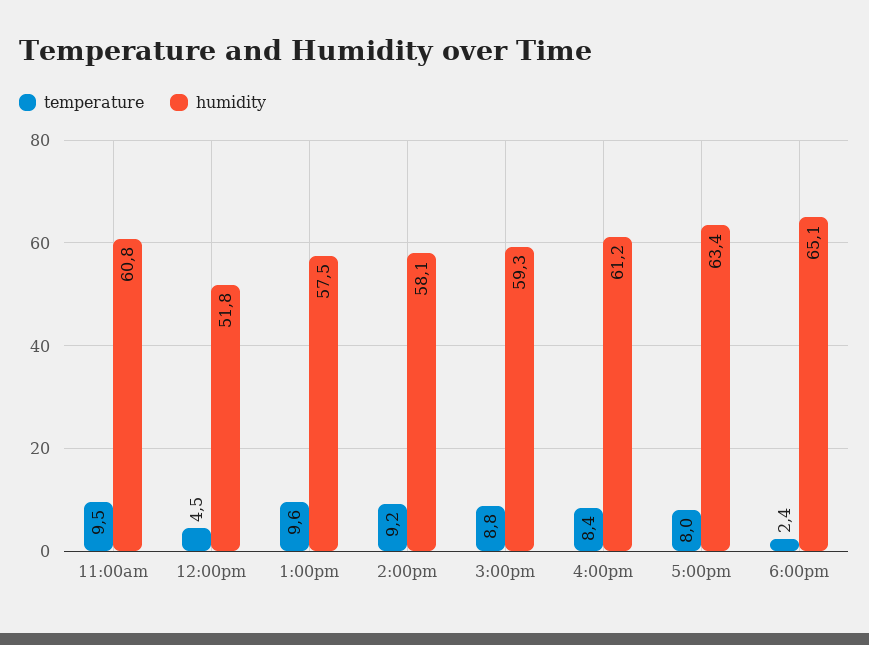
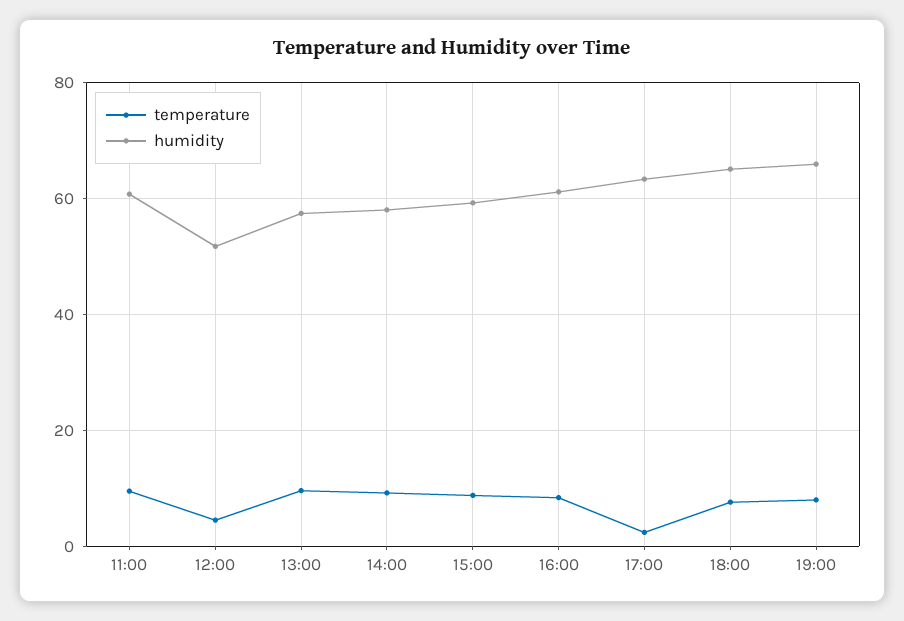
temperature, 5:00pm: 8 -> 2
temperature, 6:00pm: 2.4 -> 8
temperature, 19:00: none -> 8
humidity, 19:00: none -> 66

